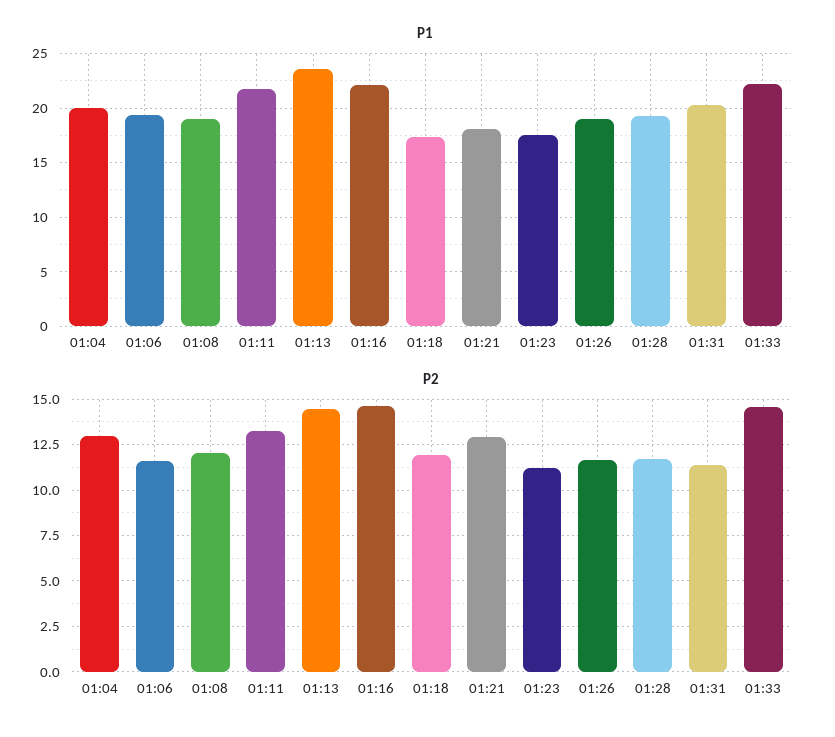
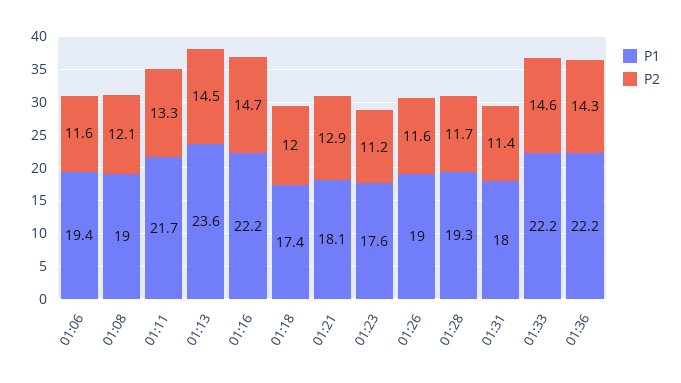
P1, 01:04: 20 -> none
P1, 01:31: 20 -> 18
P2, 01:04: 13 -> none
P1, 01:36: none -> 22.2
P2, 01:36: none -> 14.3

